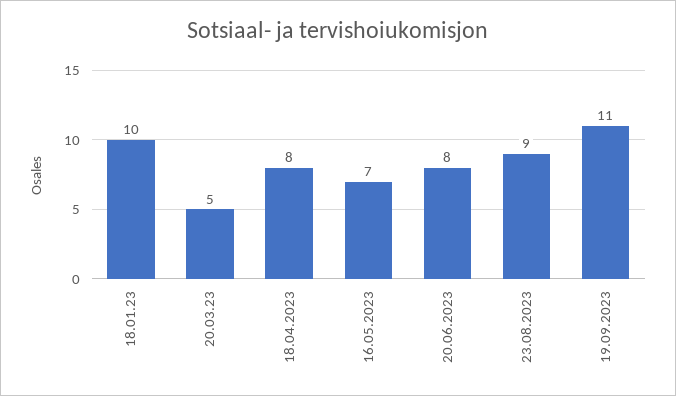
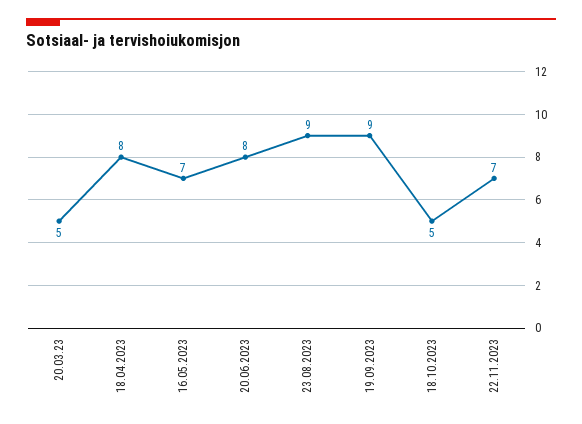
18.01.23: 10 -> none
19.09.2023: 11 -> 9
18.10.2023: none -> 5
22.11.2023: none -> 7

